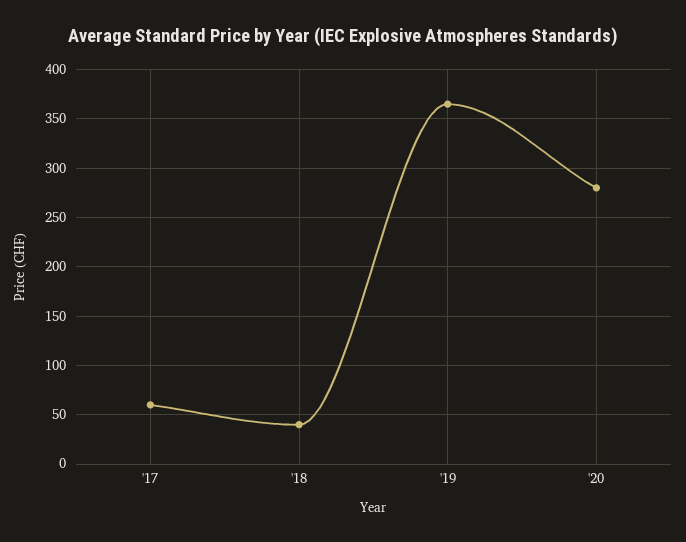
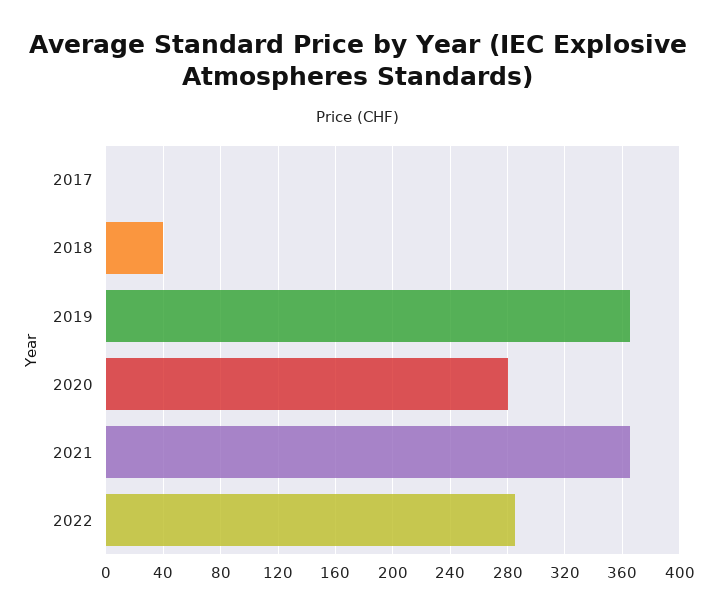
'17: 60 -> 0
2021: none -> 365
2022: none -> 285

